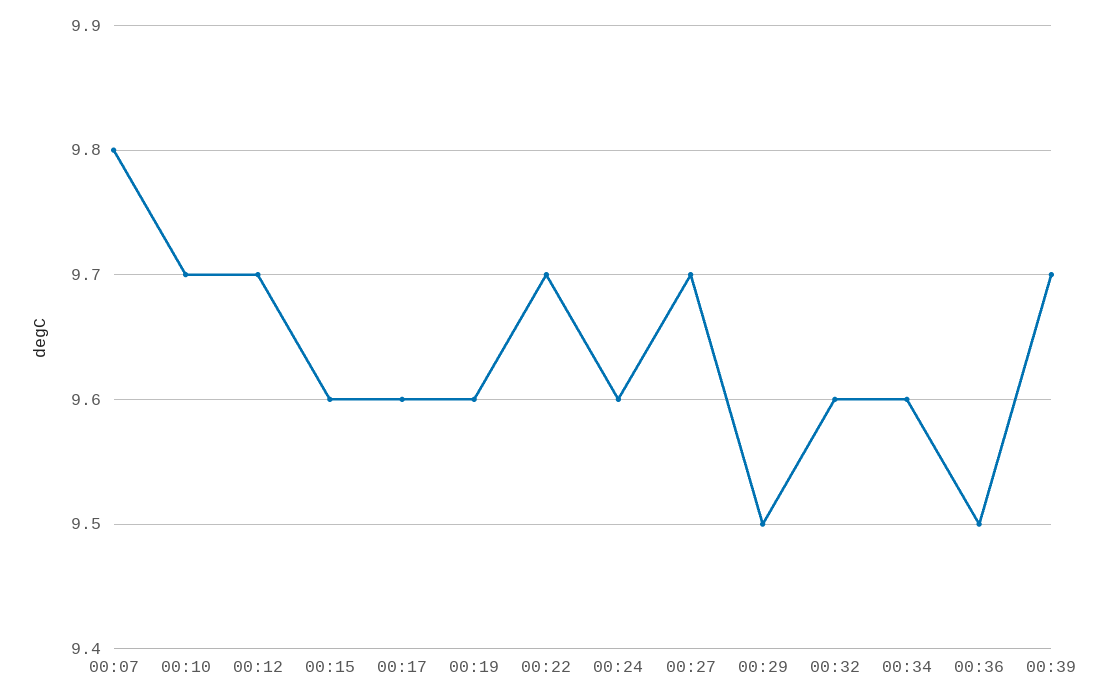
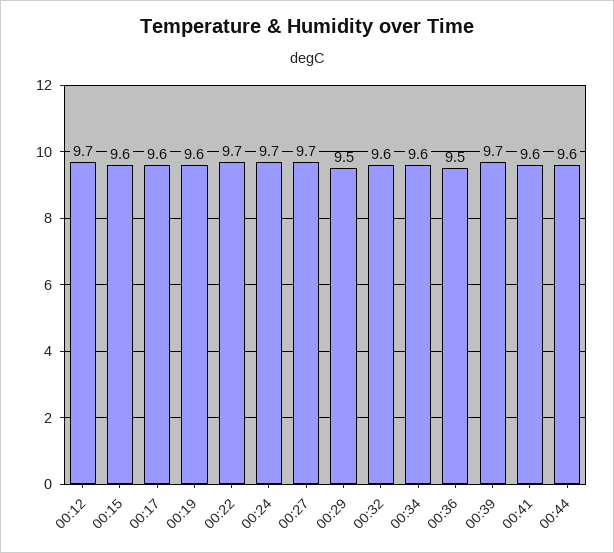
00:07: 9.8 -> none
00:10: 9.7 -> none
00:24: 9.6 -> 9.7
00:41: none -> 9.6
00:44: none -> 9.6

